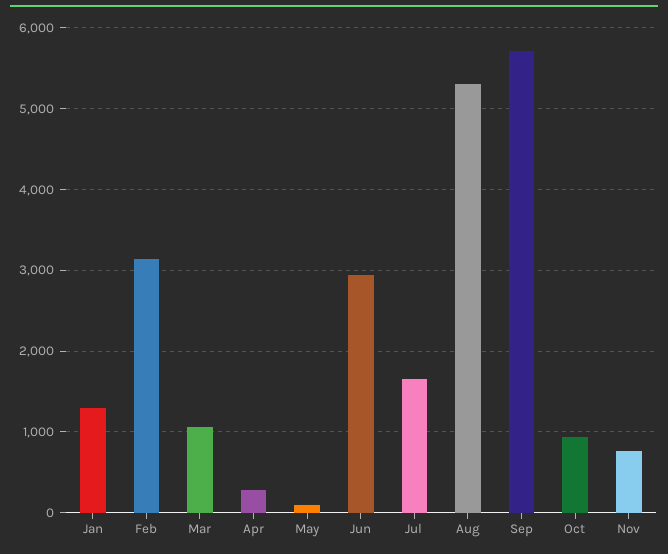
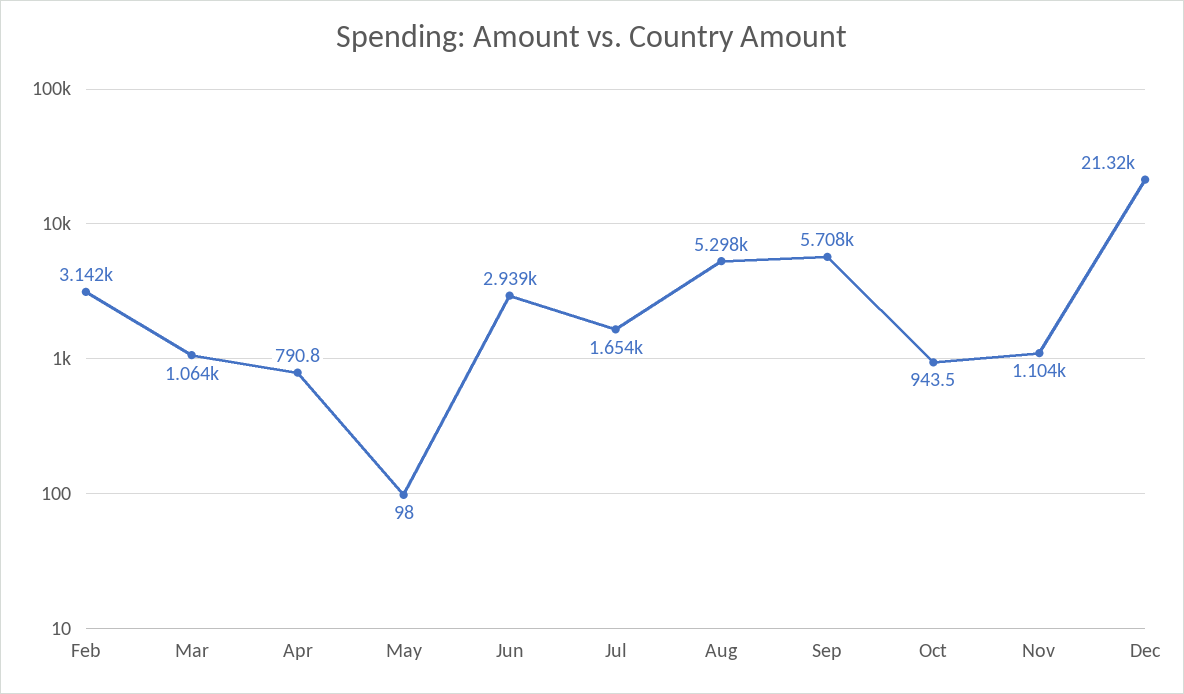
Jan: 1300 -> none
Apr: 300 -> 790.8
Nov: 800 -> 1104
Dec: none -> 21320

